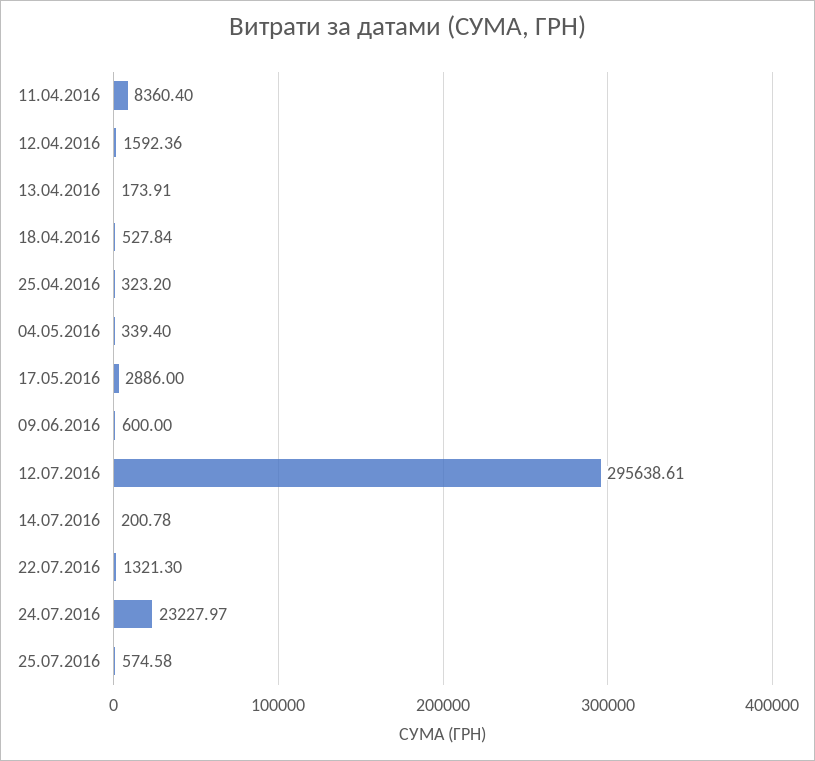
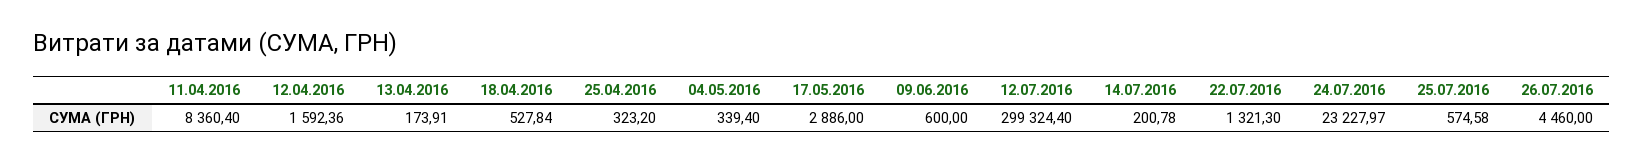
12.07.2016: 295638.61 -> 299324.4
26.07.2016: none -> 4460

